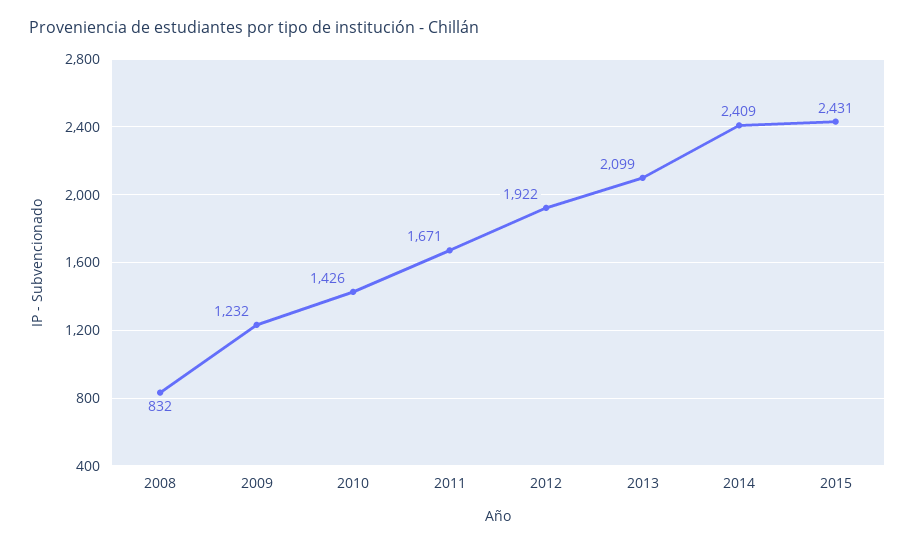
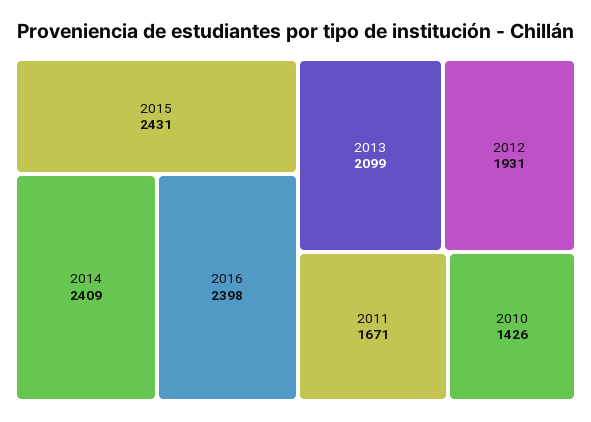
2008: 832 -> none
2009: 1232 -> none
2012: 1922 -> 1931
2016: none -> 2398

